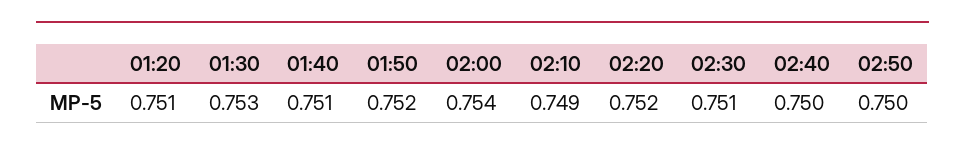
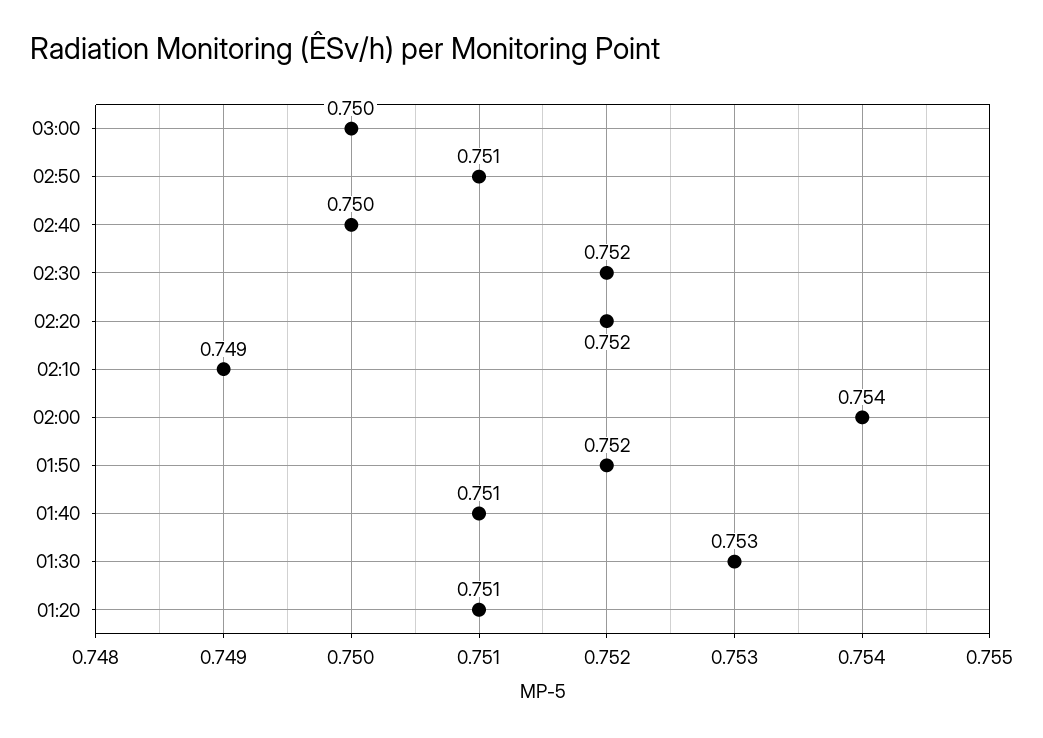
02:30: 0.751 -> 0.752
02:50: 0.75 -> 0.751
03:00: none -> 0.75

